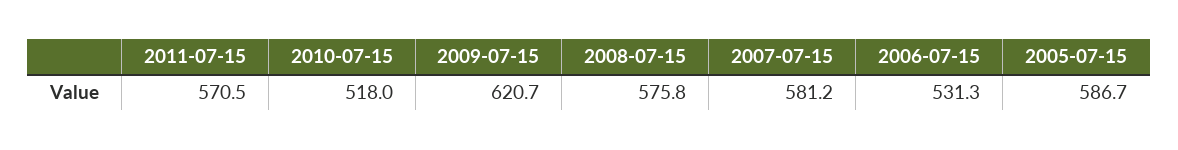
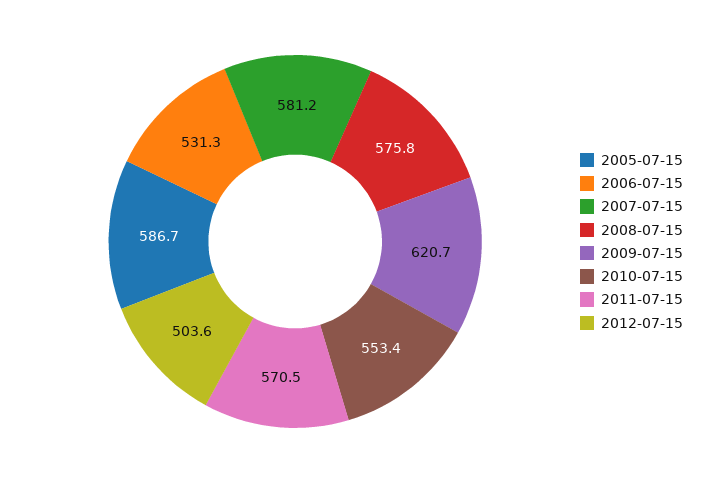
2010-07-15: 518 -> 553.4
2012-07-15: none -> 503.6

